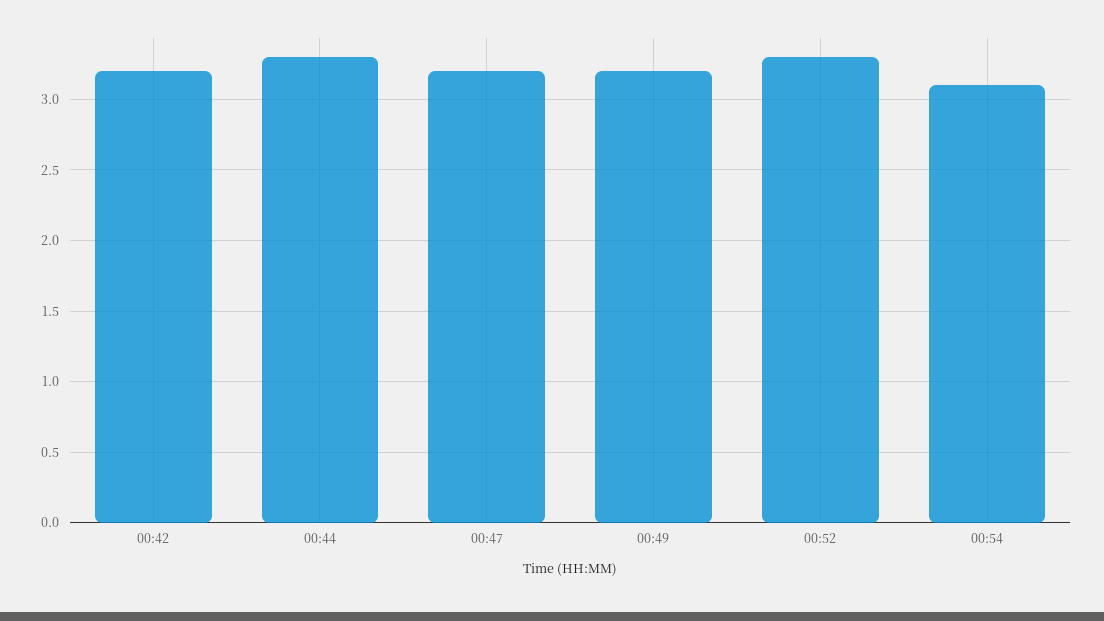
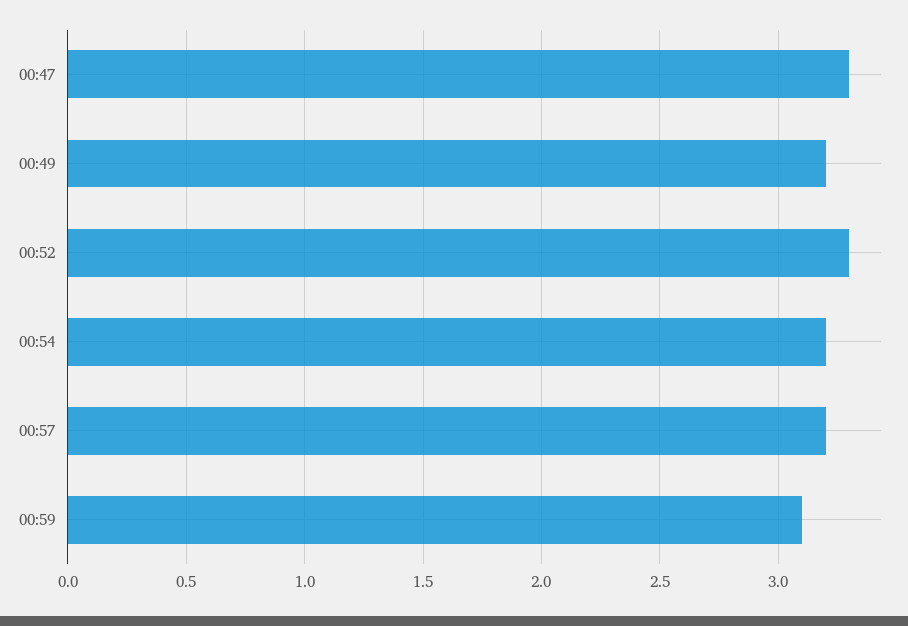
00:42: 3.2 -> none
00:44: 3.3 -> none
00:47: 3.2 -> 3.3
00:54: 3.1 -> 3.2
00:57: none -> 3.2
00:59: none -> 3.1

